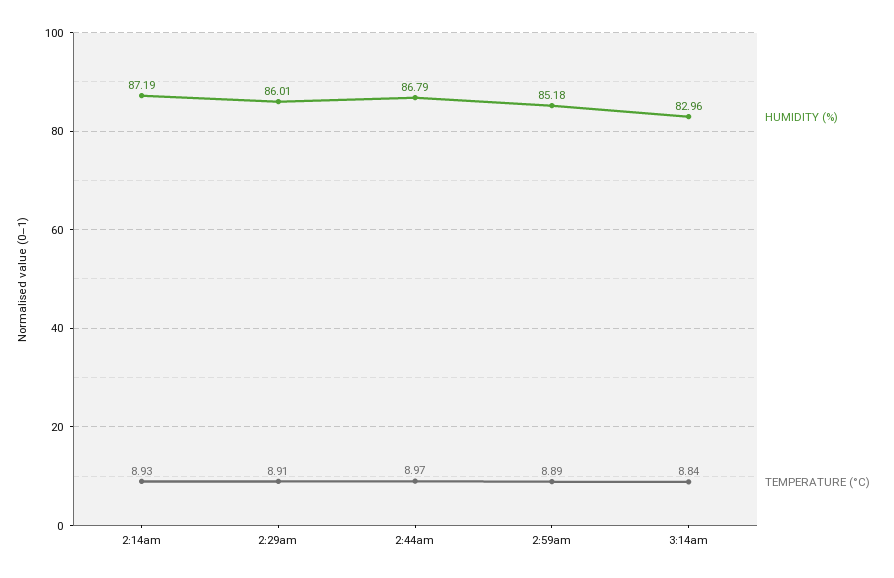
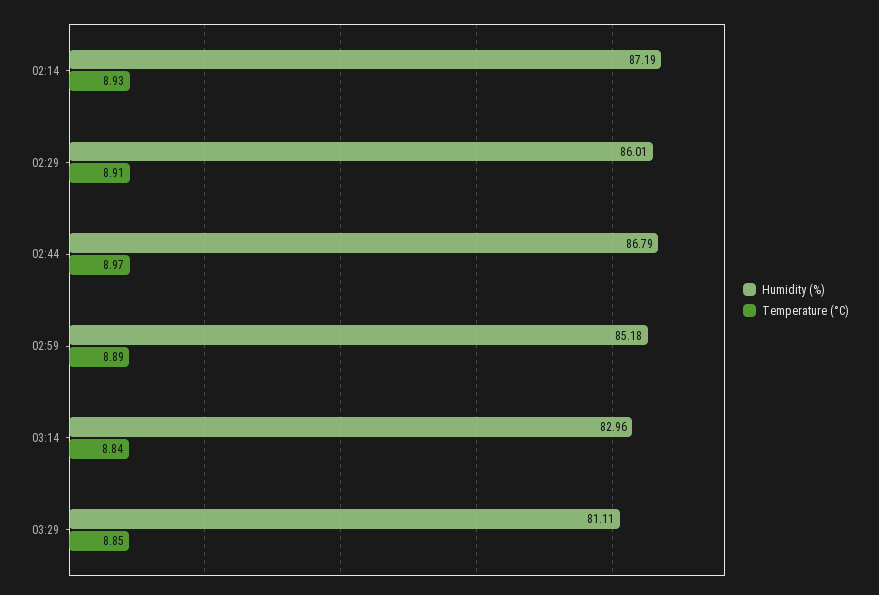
HUMIDITY (%), 03:29: none -> 81.11
TEMPERATURE (°C), 03:29: none -> 8.85

